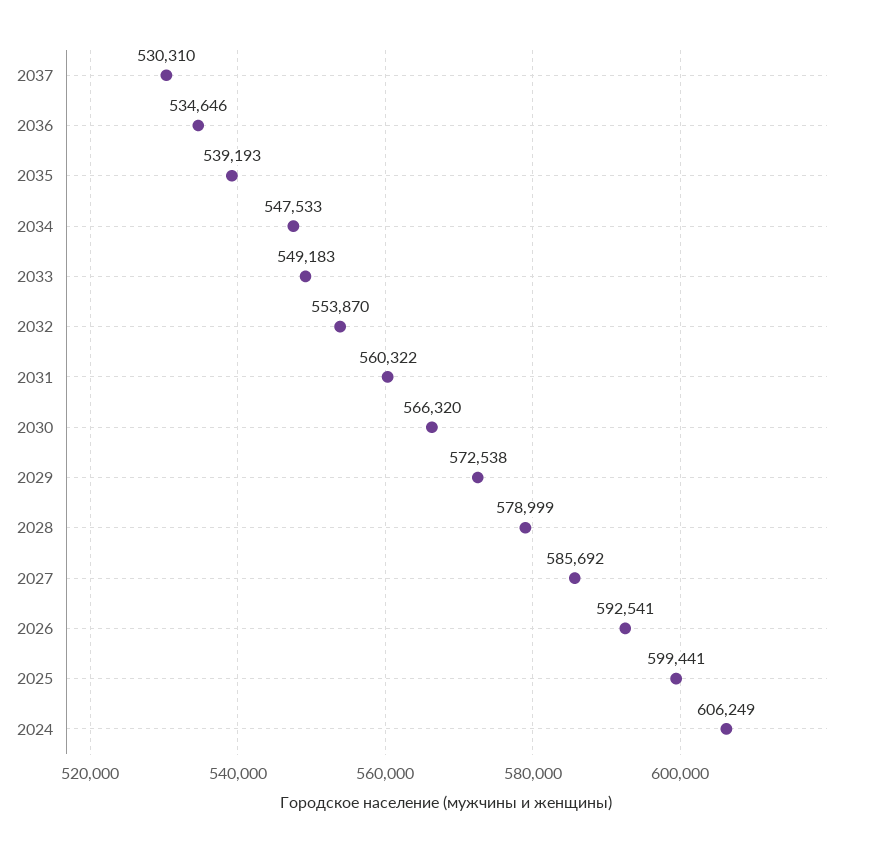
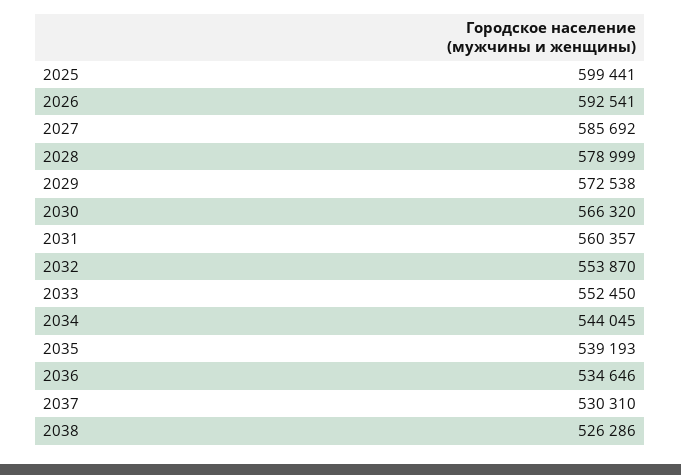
2034: 547533 -> 544045
2033: 549183 -> 552450
2031: 560322 -> 560357
2024: 606249 -> none
2038: none -> 526286

